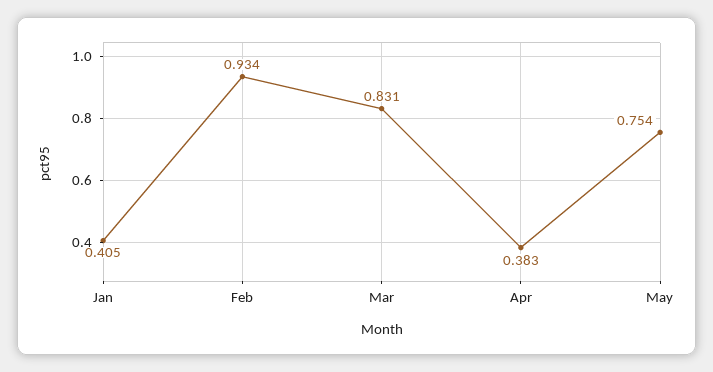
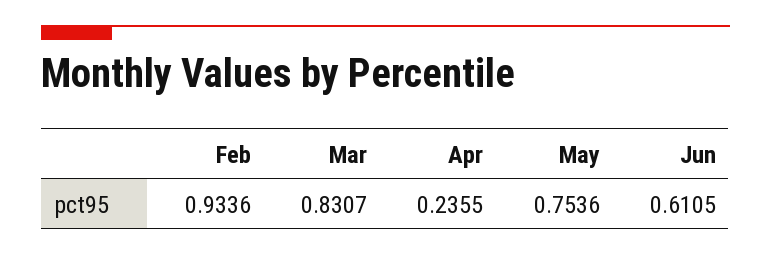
Jan: 0.405 -> none
Apr: 0.383 -> 0.2355
Jun: none -> 0.6105

